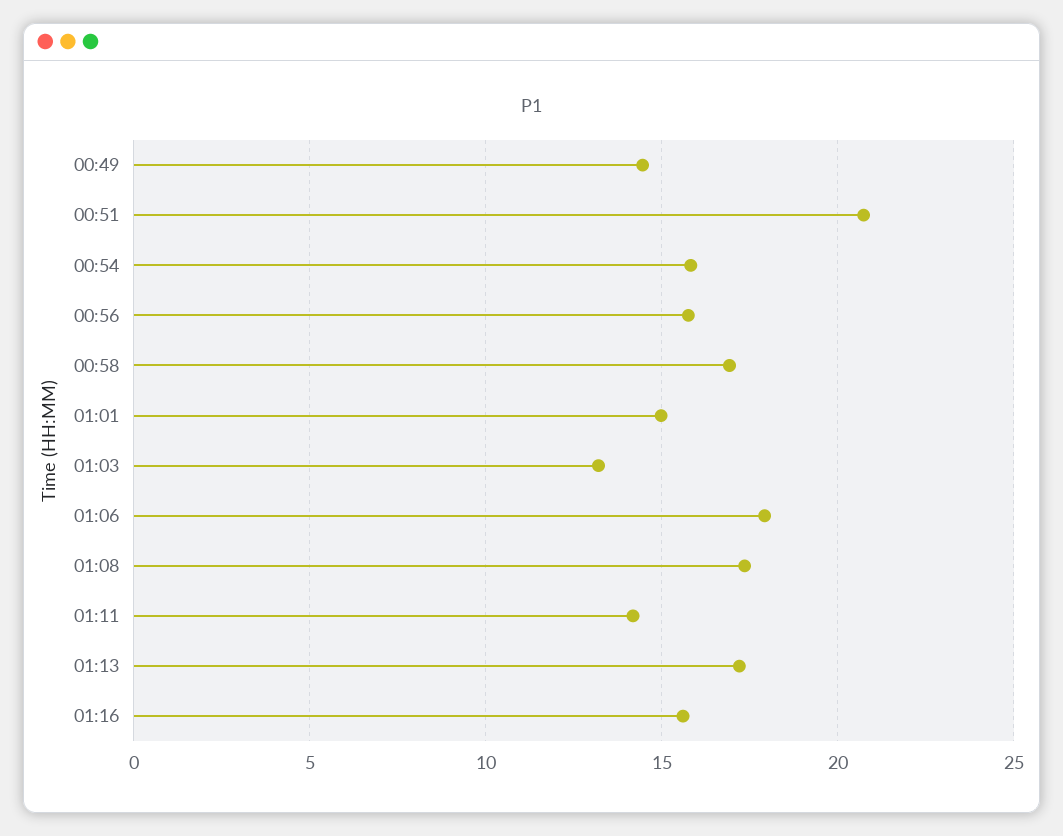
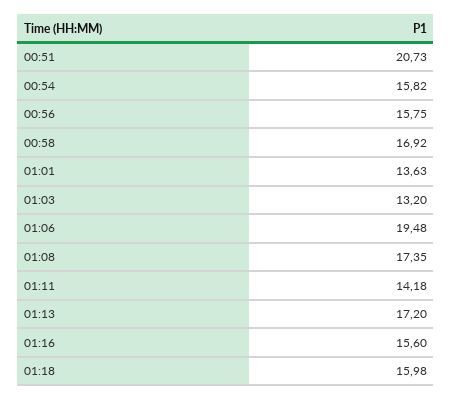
00:49: 14.5 -> none
01:01: 15 -> 13.63
01:06: 18 -> 19.48
01:18: none -> 15.98

